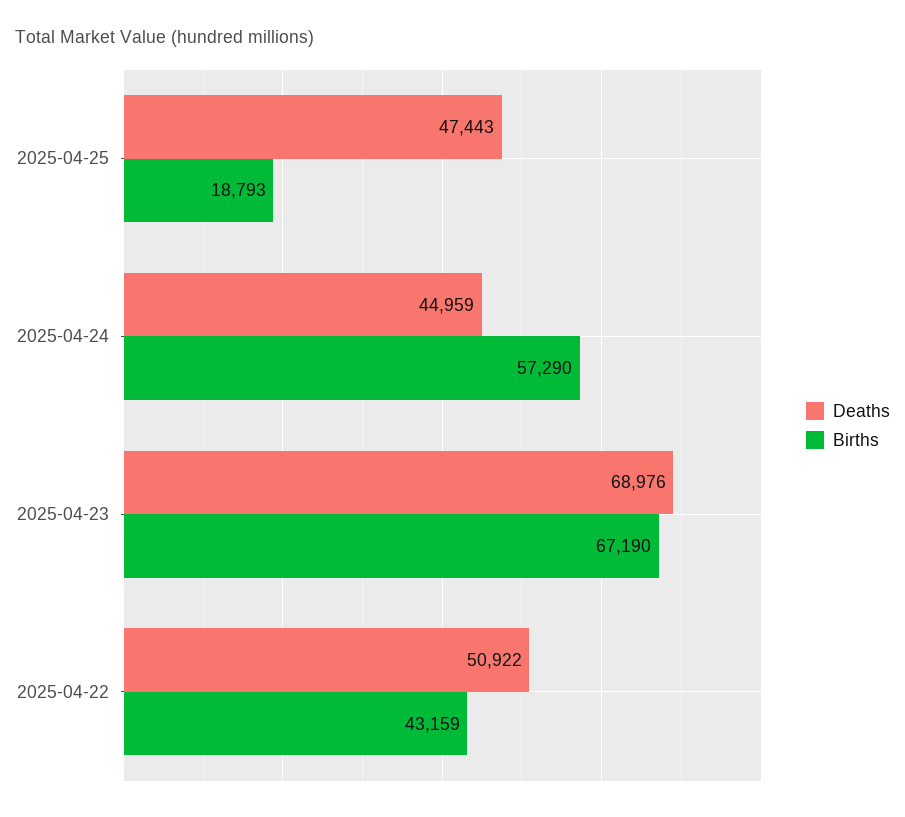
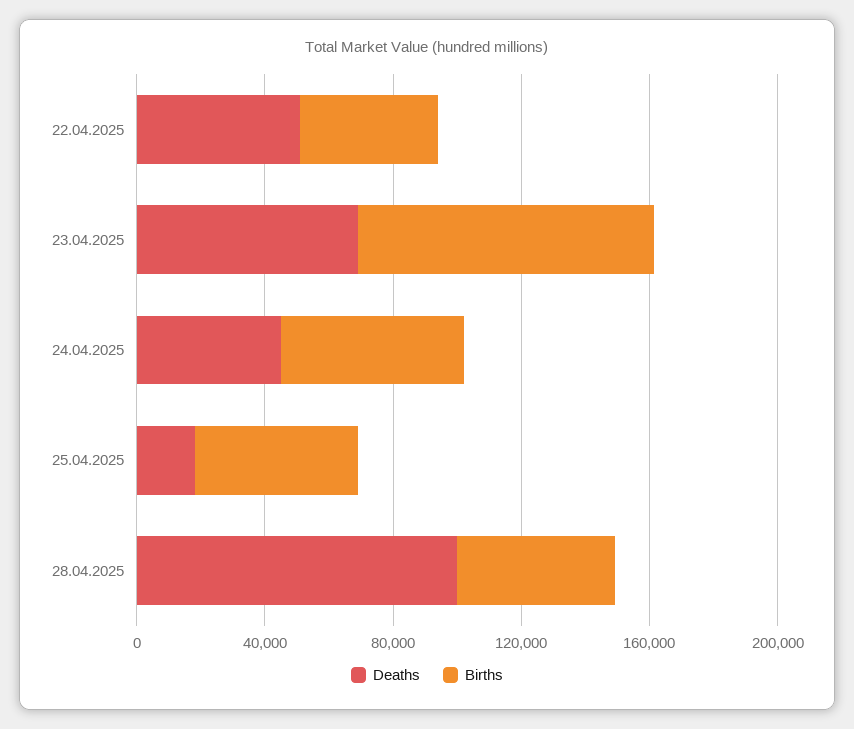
Deaths, 2025-04-25: 47443 -> 20000
Births, 2025-04-25: 18793 -> 50000
Births, 2025-04-23: 67190 -> 90000
Deaths, 28.04.2025: none -> 100000
Births, 28.04.2025: none -> 50000

